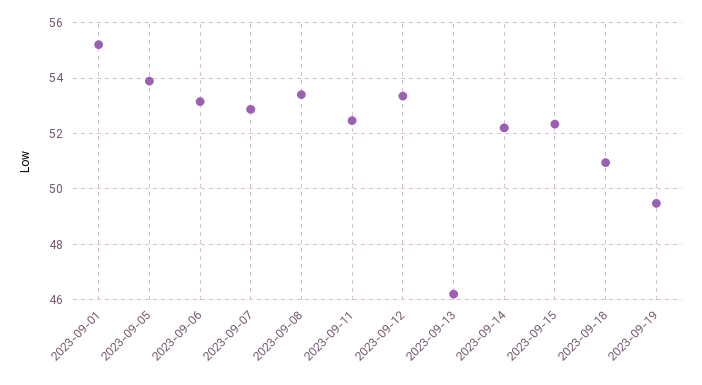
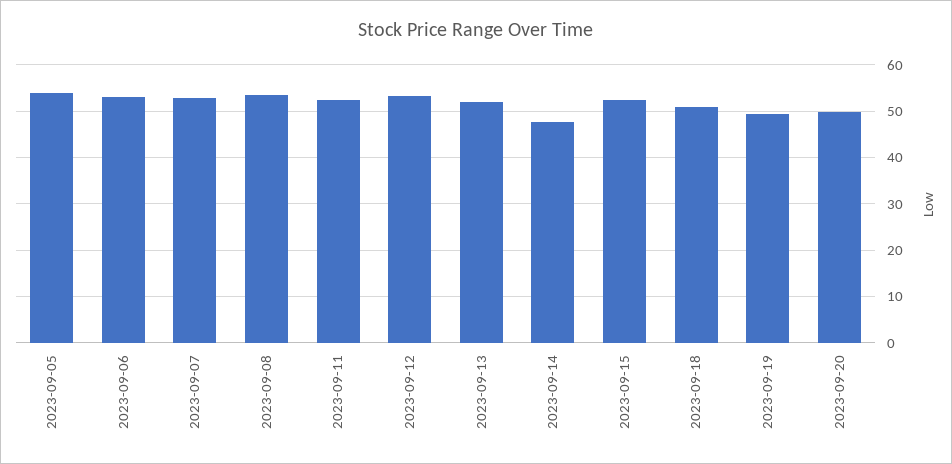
2023-09-01: 55.25 -> none
2023-09-13: 46.25 -> 52
2023-09-14: 52.25 -> 48
2023-09-20: none -> 50

